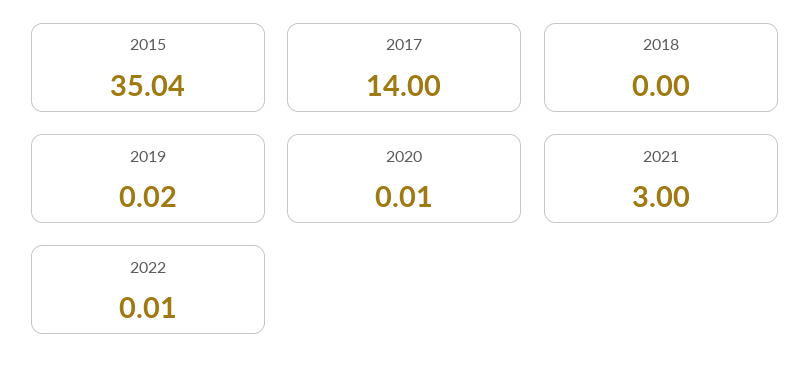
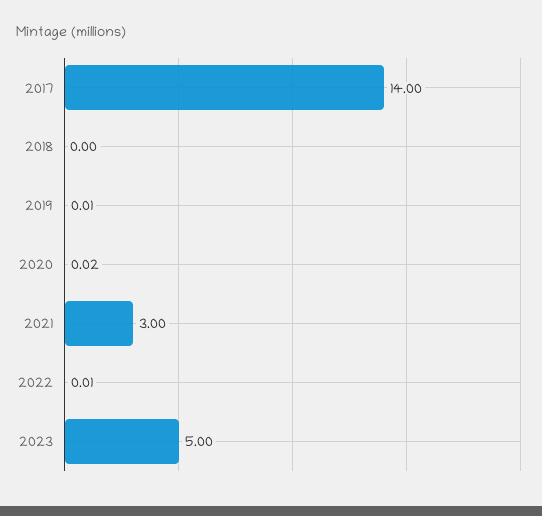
2015: 35.04 -> none
2019: 0.02 -> 0.01
2020: 0.01 -> 0.02
2023: none -> 5

